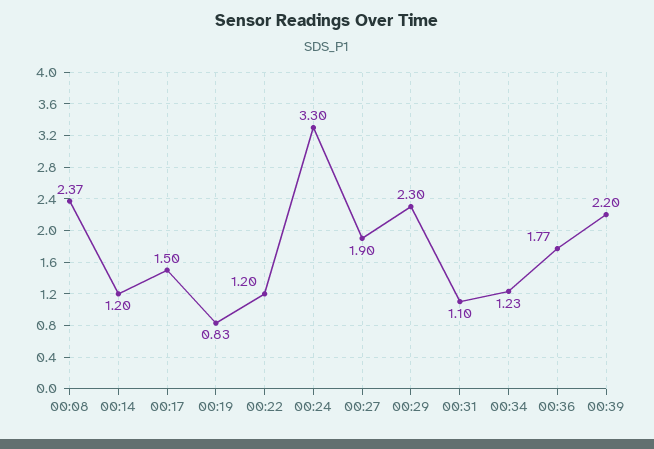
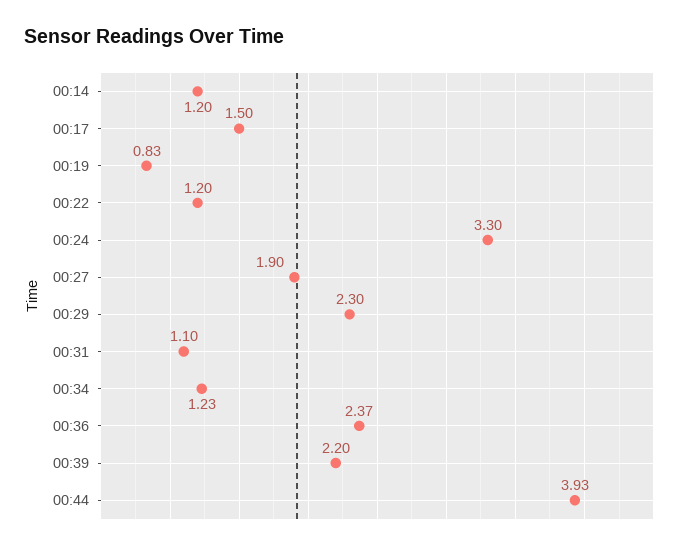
00:08: 2.37 -> none
00:36: 1.77 -> 2.37
00:44: none -> 3.93

